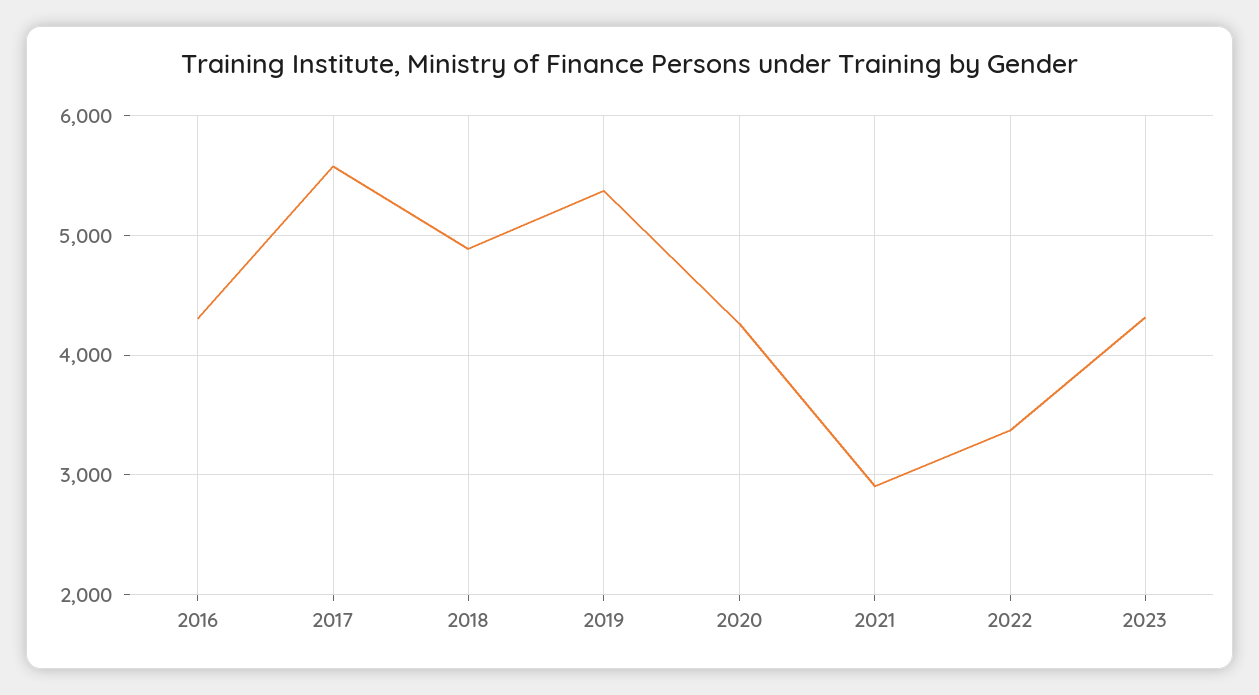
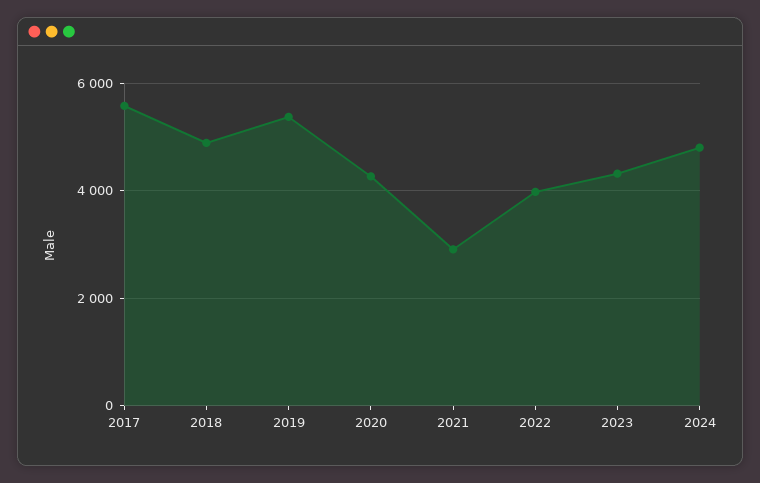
2016: 4300 -> none
2022: 3400 -> 4000
2024: none -> 4800

